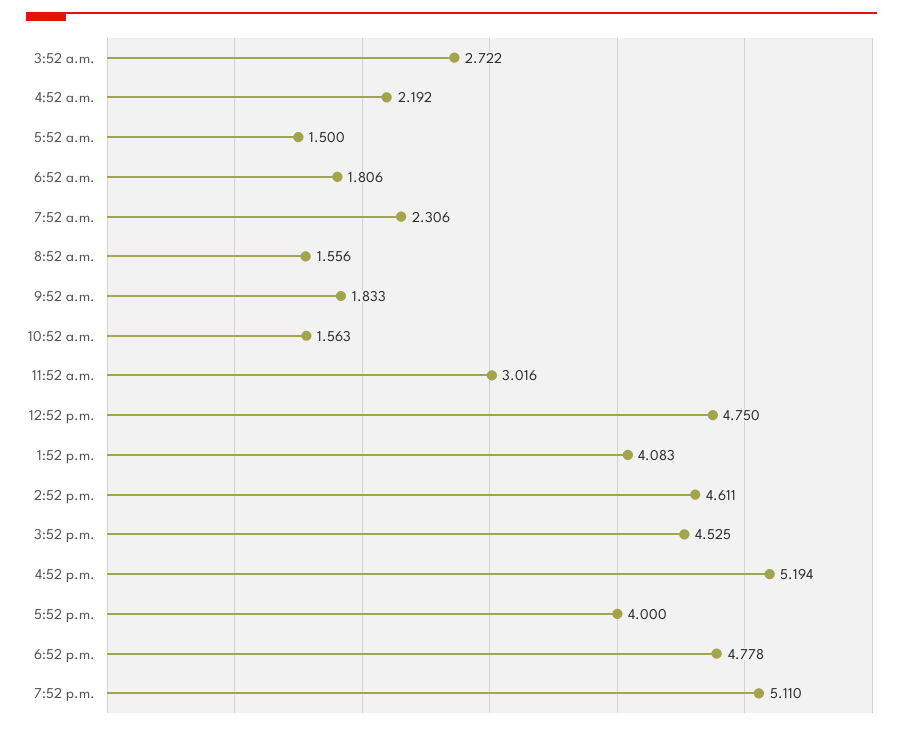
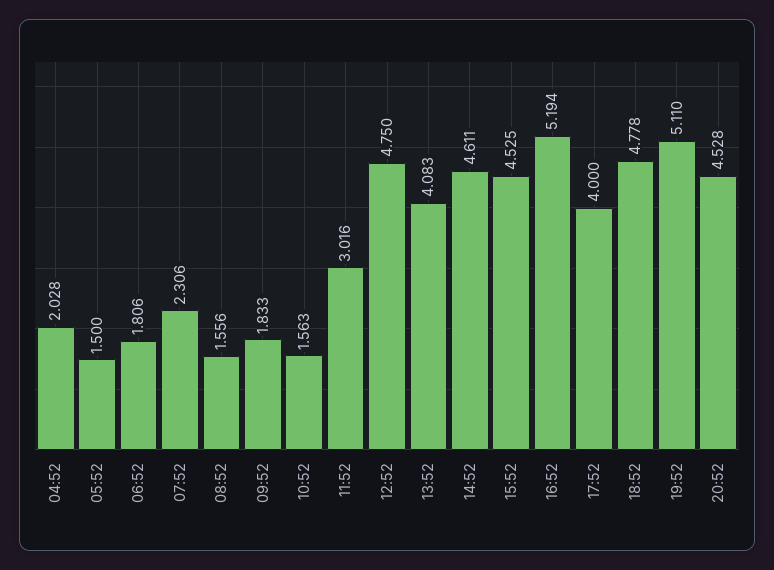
3:52 a.m.: 2.722 -> none
4:52 a.m.: 2.192 -> 2.028
20:52: none -> 4.528

